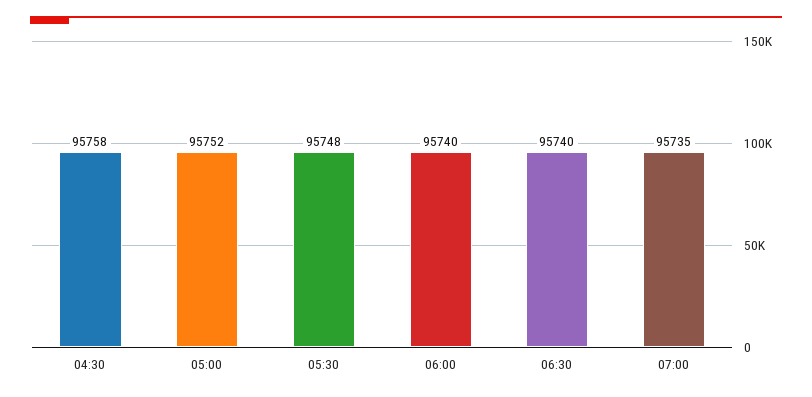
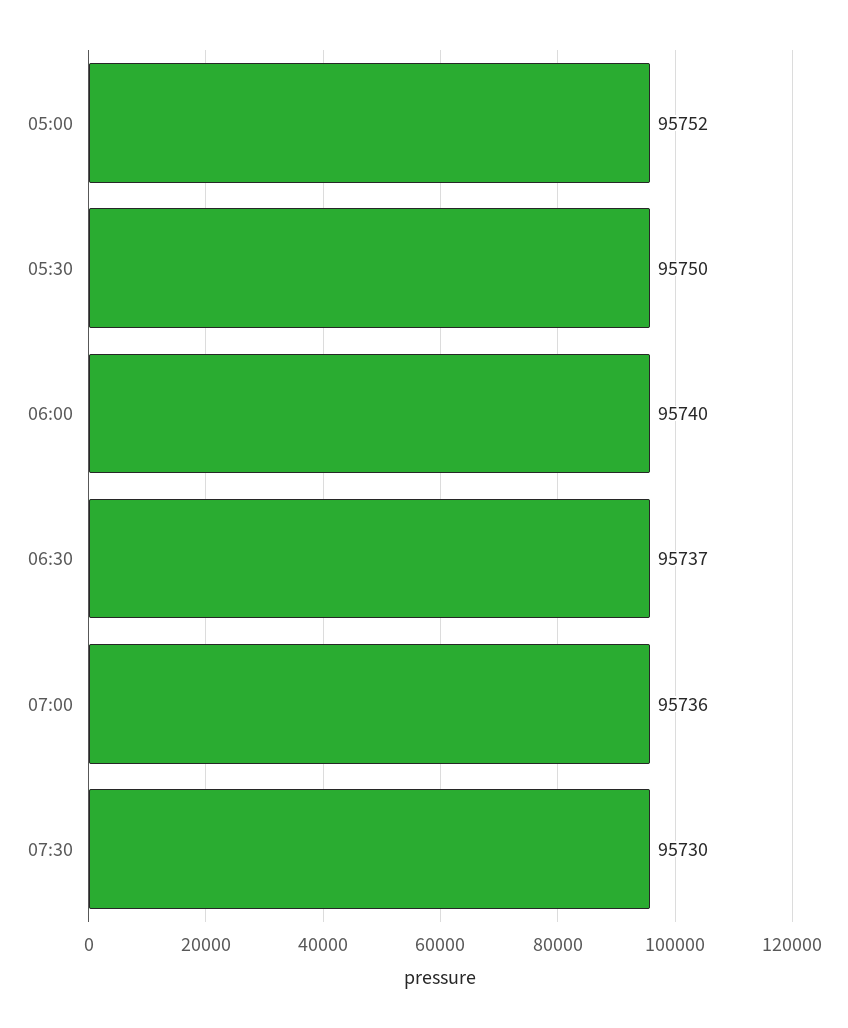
04:30: 95758 -> none
05:30: 95748 -> 95750
06:30: 95740 -> 95737
07:00: 95735 -> 95736
07:30: none -> 95730

